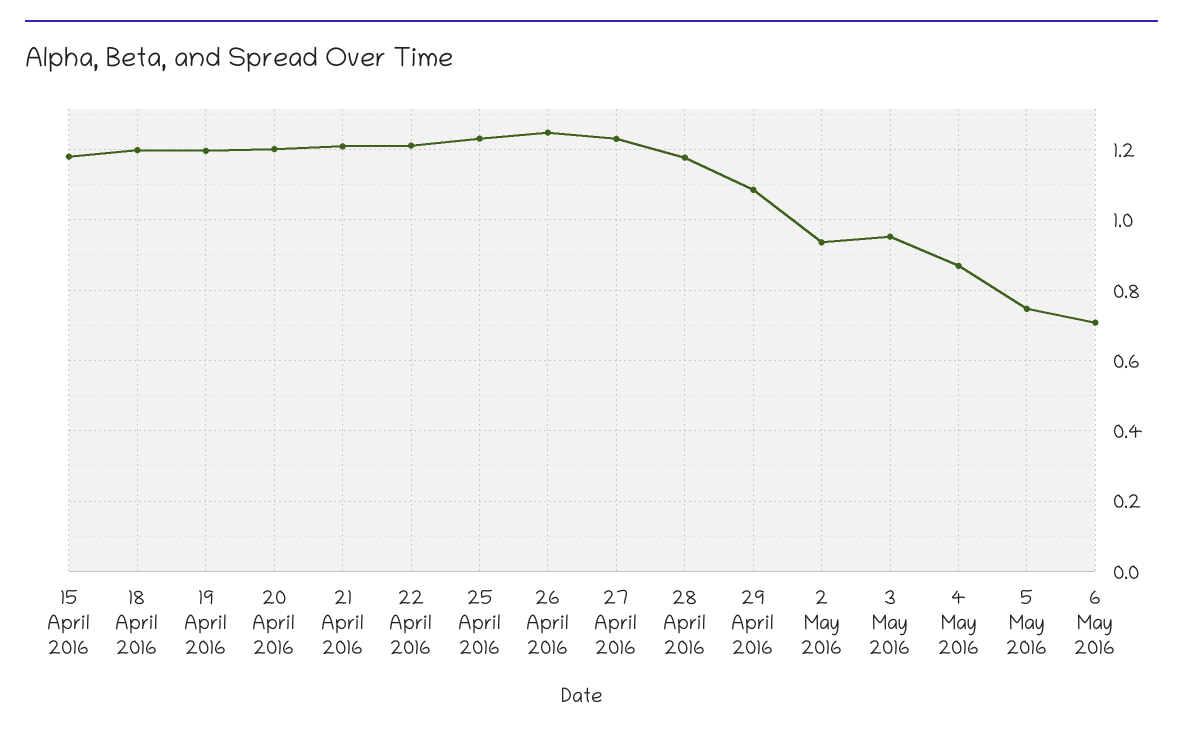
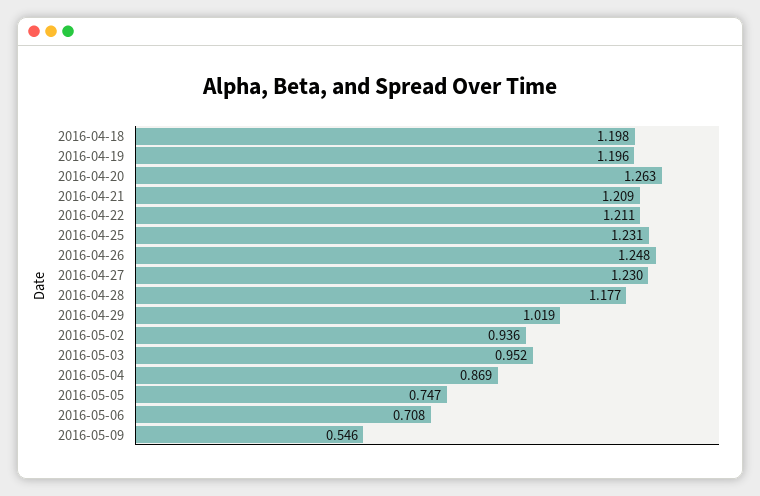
15 April 2016: 1.18 -> none
20 April 2016: 1.2 -> 1.263
29 April 2016: 1.08 -> 1.019
2016-05-09: none -> 0.546

